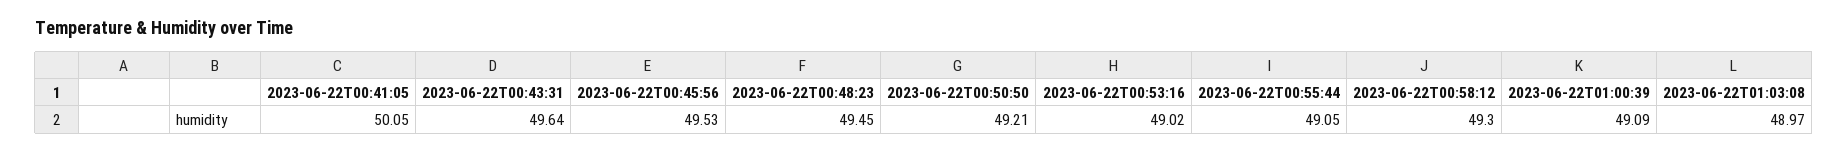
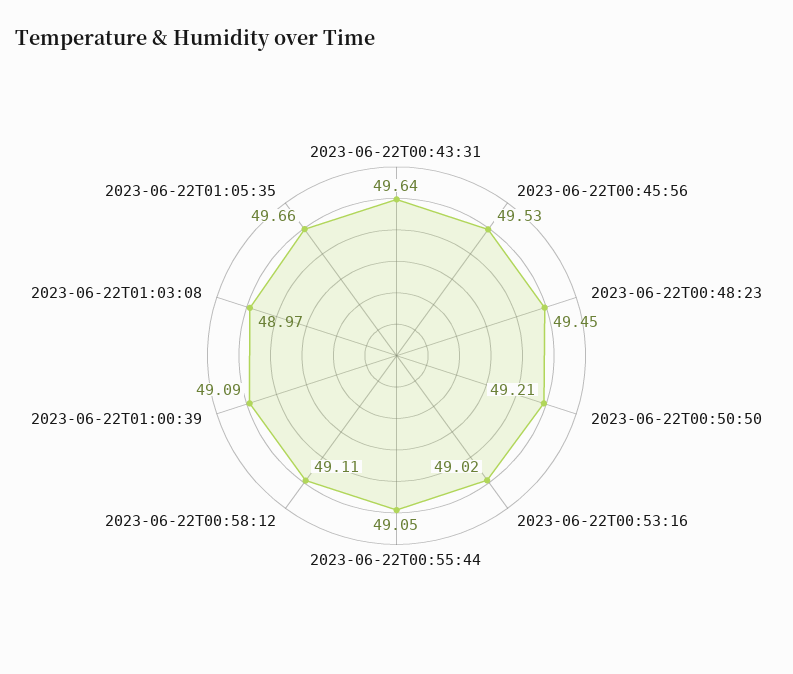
2023-06-22T00:41:05: 50.05 -> none
2023-06-22T00:58:12: 49.3 -> 49.11
2023-06-22T01:05:35: none -> 49.66

